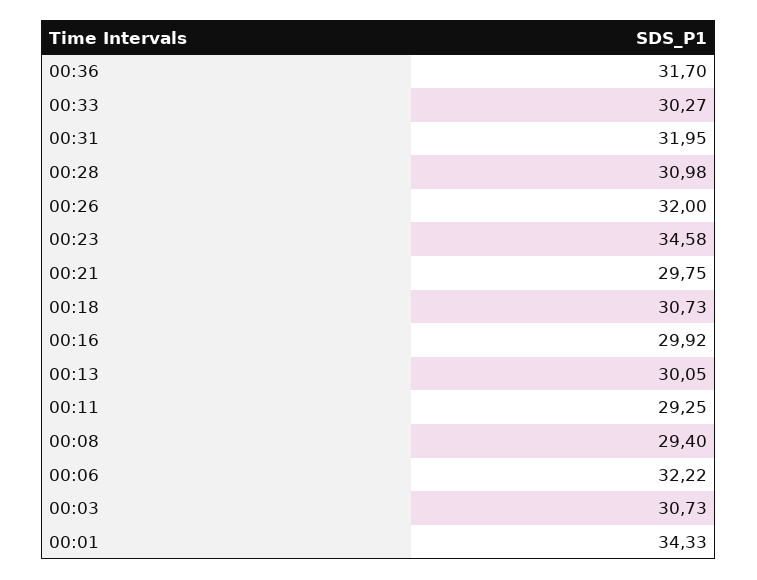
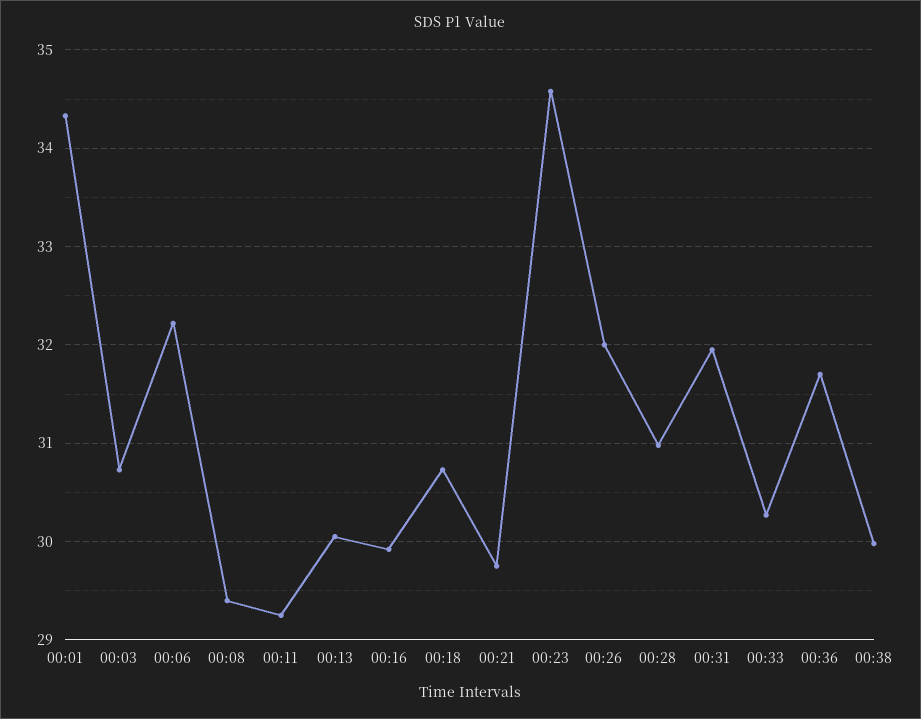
00:38: none -> 30

